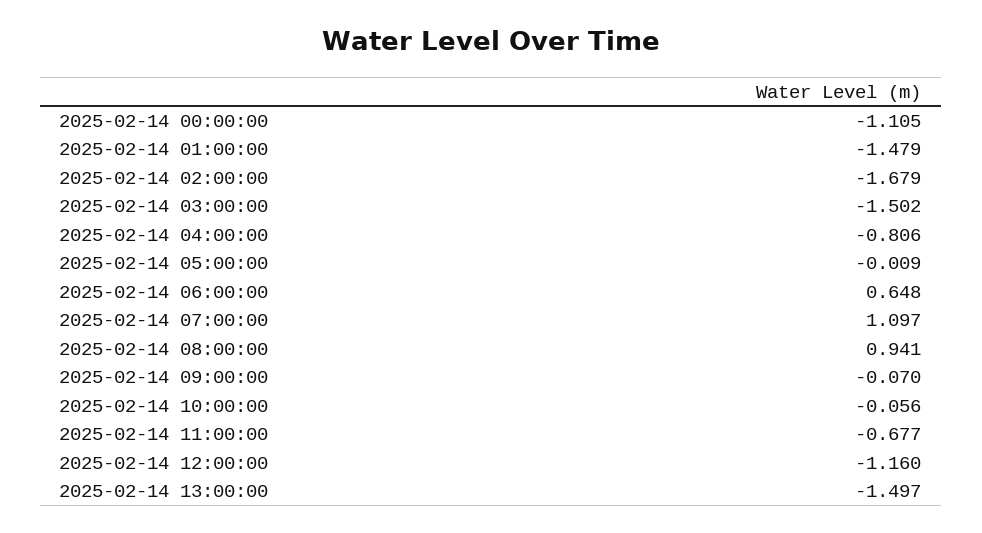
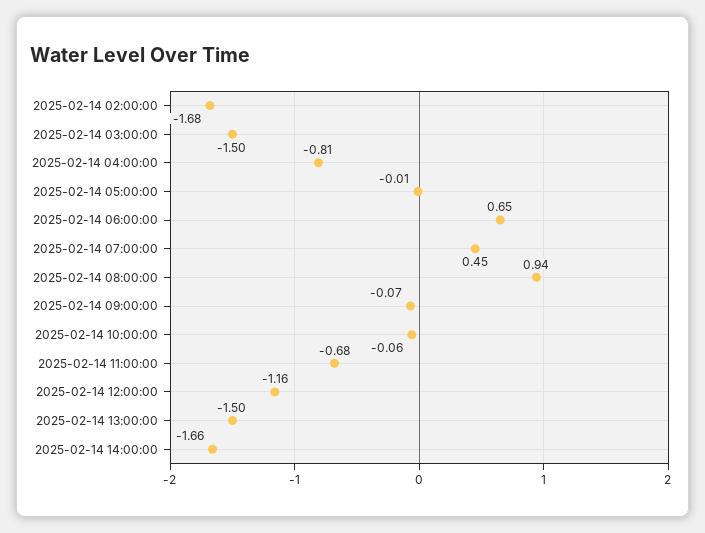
2025-02-14 00:00:00: -1.105 -> none
2025-02-14 01:00:00: -1.479 -> none
2025-02-14 07:00:00: 1.097 -> 0.45
2025-02-14 14:00:00: none -> -1.66

